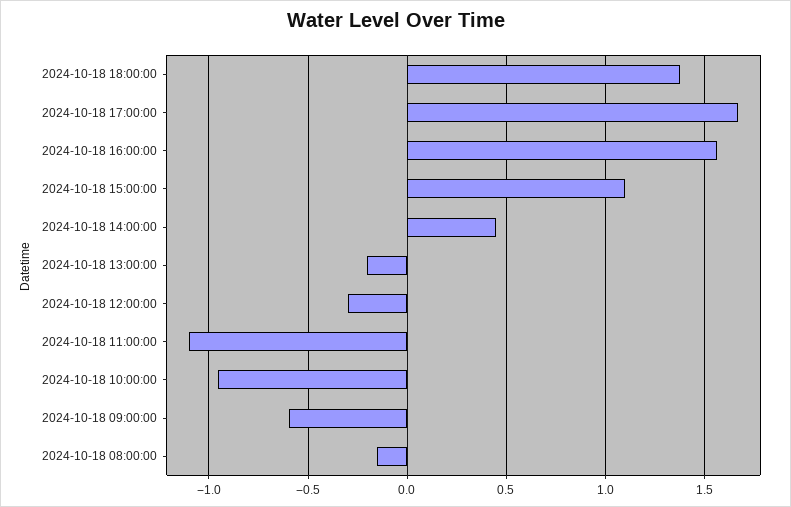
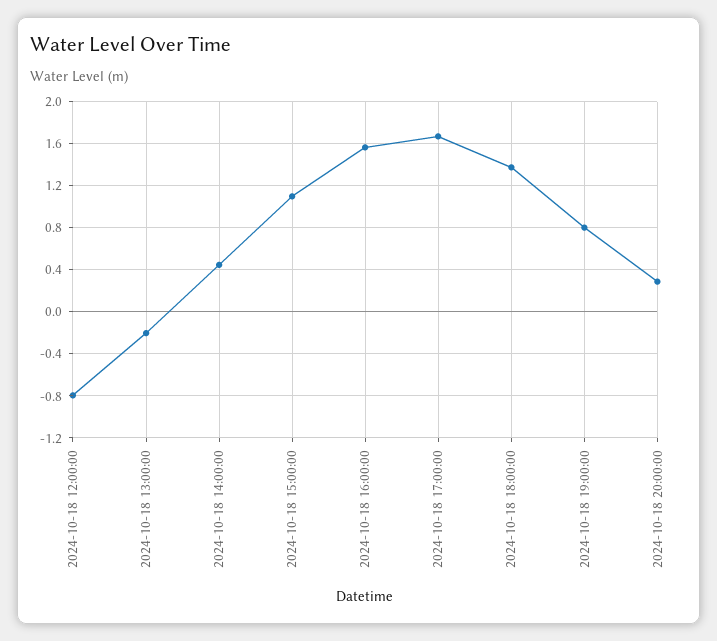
2024-10-18 12:00:00: -0.3 -> -0.8
2024-10-18 11:00:00: -1.1 -> none
2024-10-18 10:00:00: -0.95 -> none
2024-10-18 09:00:00: -0.6 -> none
2024-10-18 08:00:00: -0.15 -> none
2024-10-18 19:00:00: none -> 0.8
2024-10-18 20:00:00: none -> 0.3

